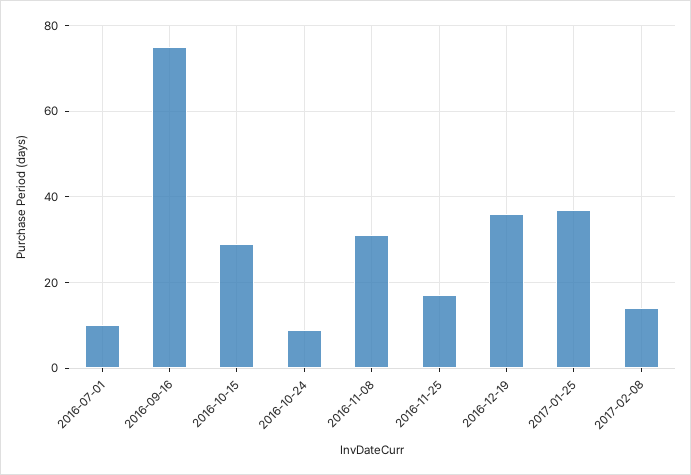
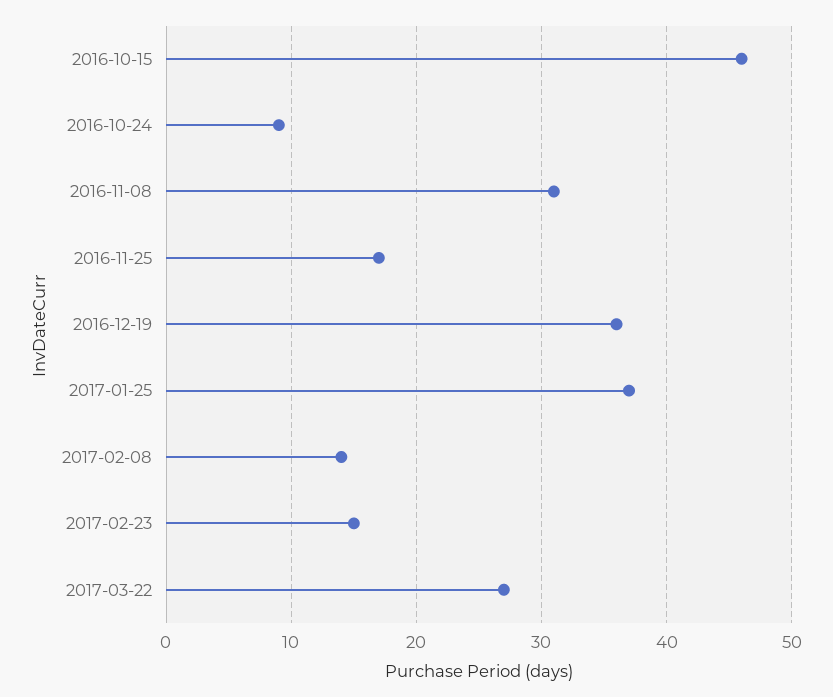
2016-07-01: 10 -> none
2016-09-16: 75 -> none
2016-10-15: 30 -> 46
2017-02-23: none -> 15
2017-03-22: none -> 27

